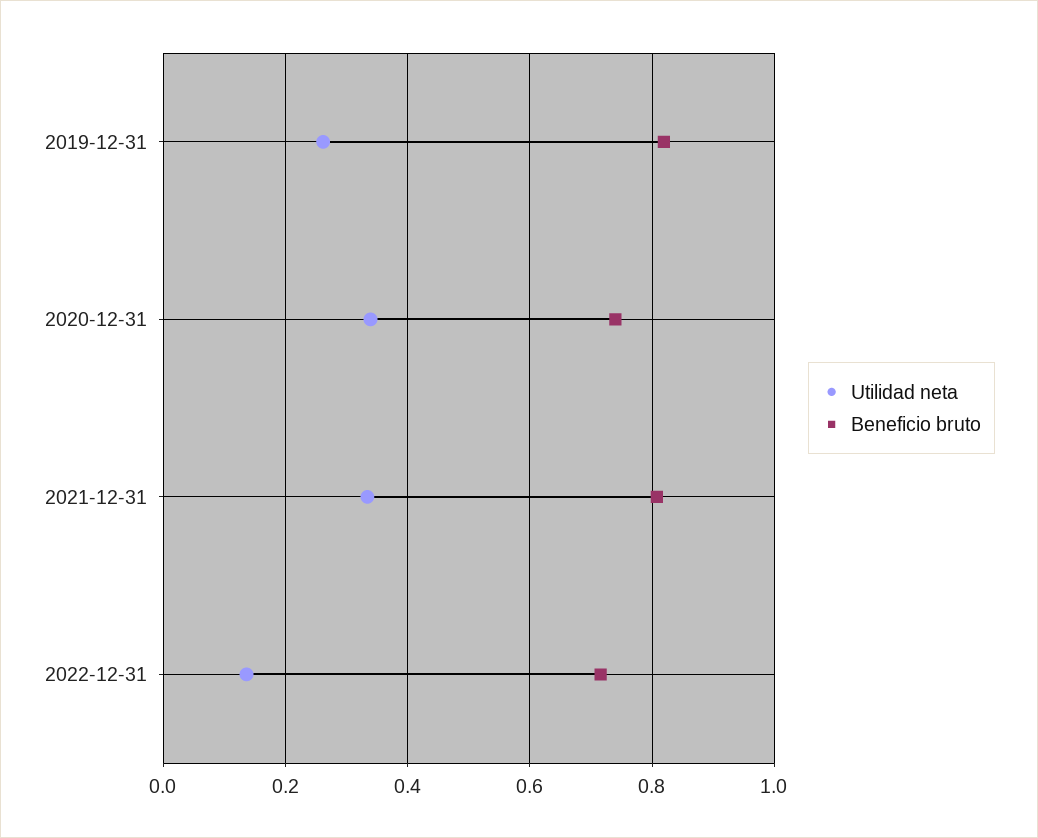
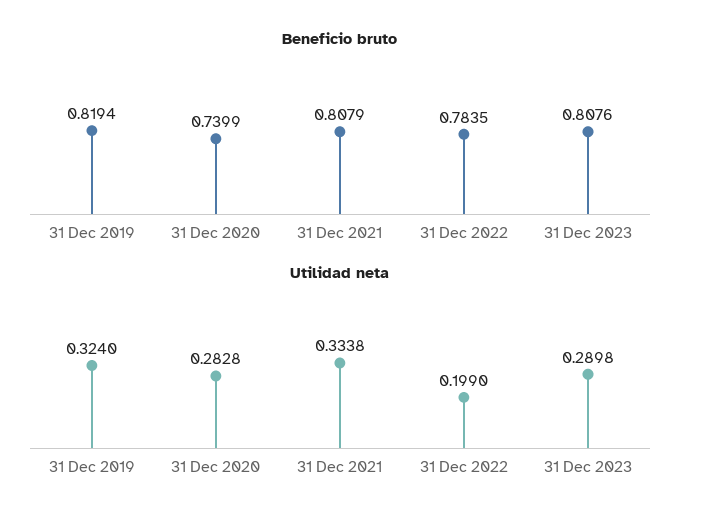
Utilidad neta, 2019-12-31: 0.26 -> 0.324
Utilidad neta, 2020-12-31: 0.34 -> 0.2828
Utilidad neta, 2022-12-31: 0.14 -> 0.199
Beneficio bruto, 2022-12-31: 0.72 -> 0.7835
Beneficio bruto, 31 Dec 2023: none -> 0.8076
Utilidad neta, 31 Dec 2023: none -> 0.2898

